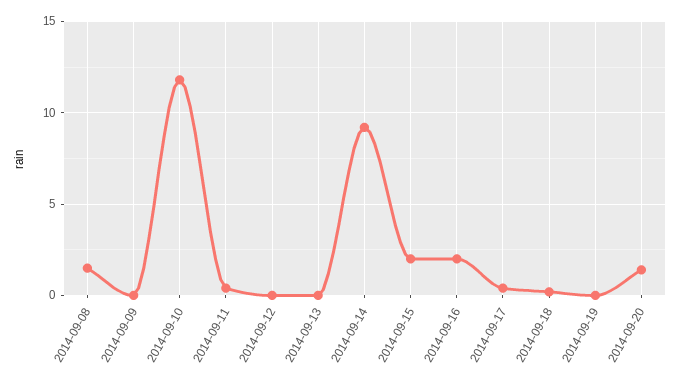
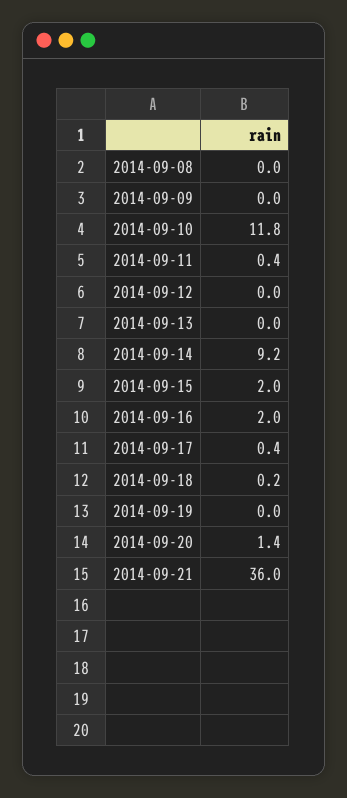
2014-09-08: 1.5 -> 0
2014-09-21: none -> 36

